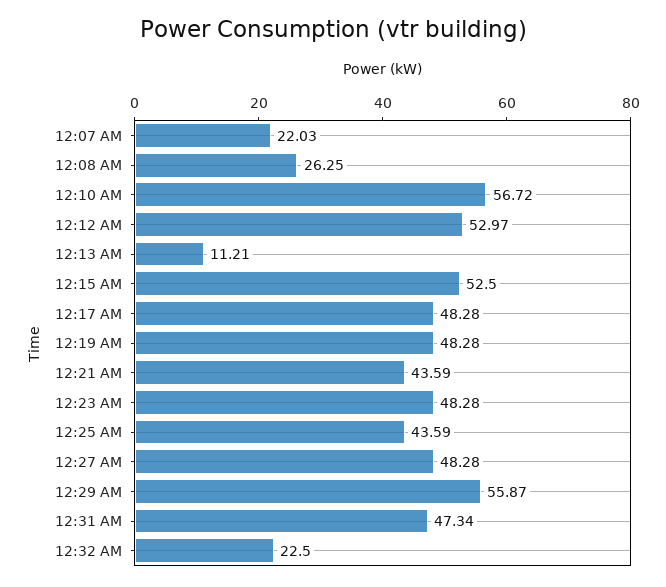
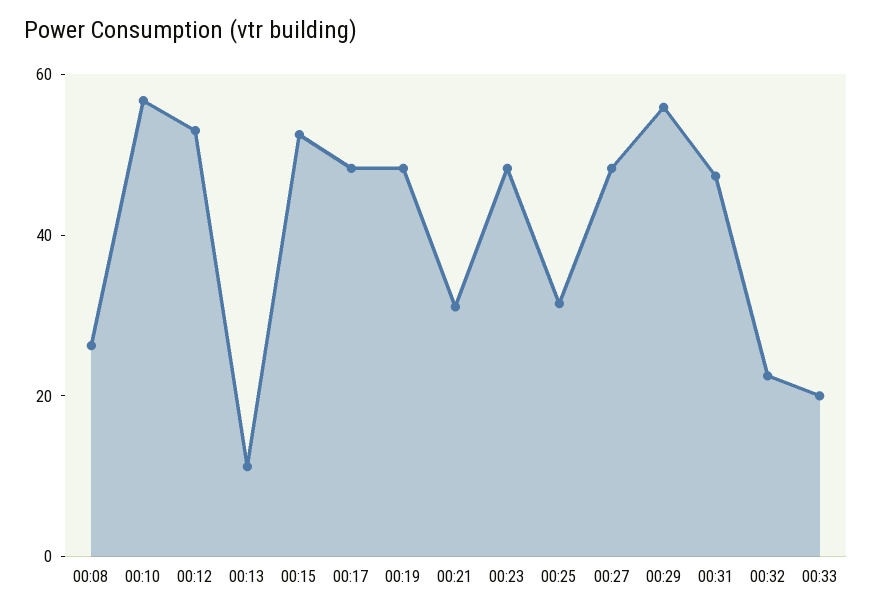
12:07 AM: 22.03 -> none
12:21 AM: 43.59 -> 30
12:25 AM: 43.59 -> 30
00:33: none -> 20

